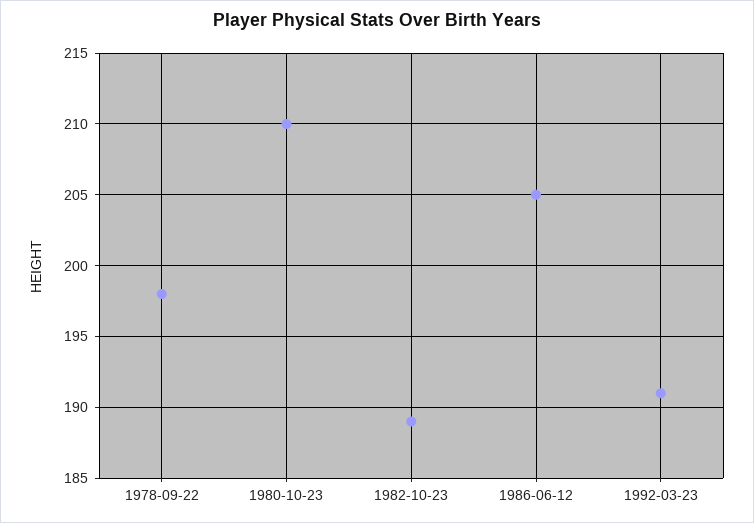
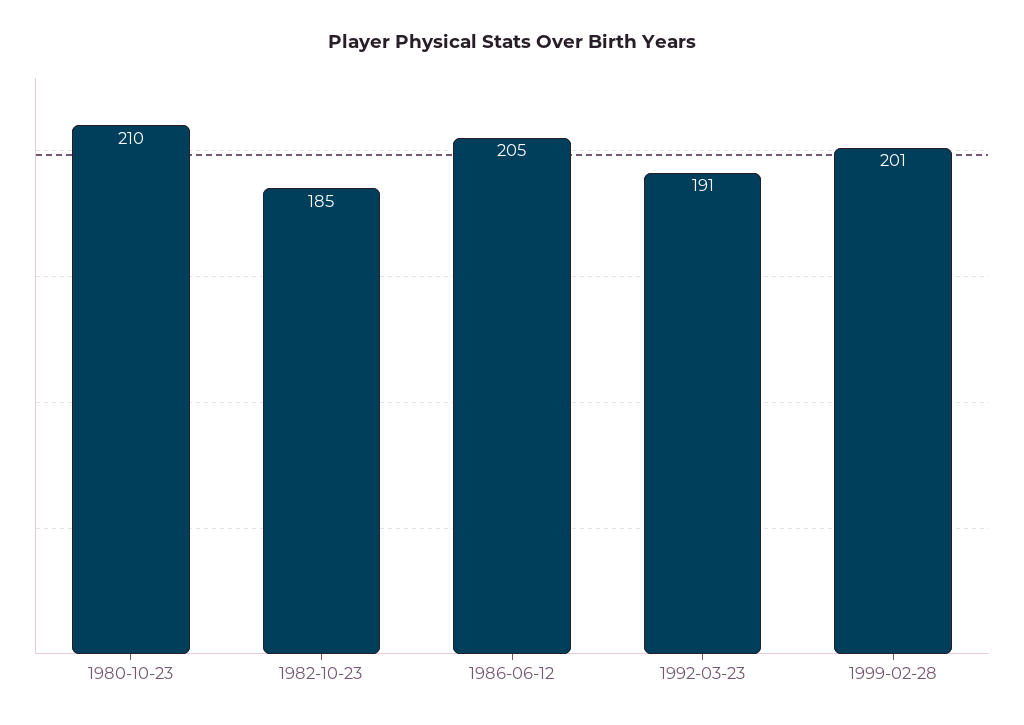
1978-09-22: 198 -> none
1982-10-23: 189 -> 185
1999-02-28: none -> 201

